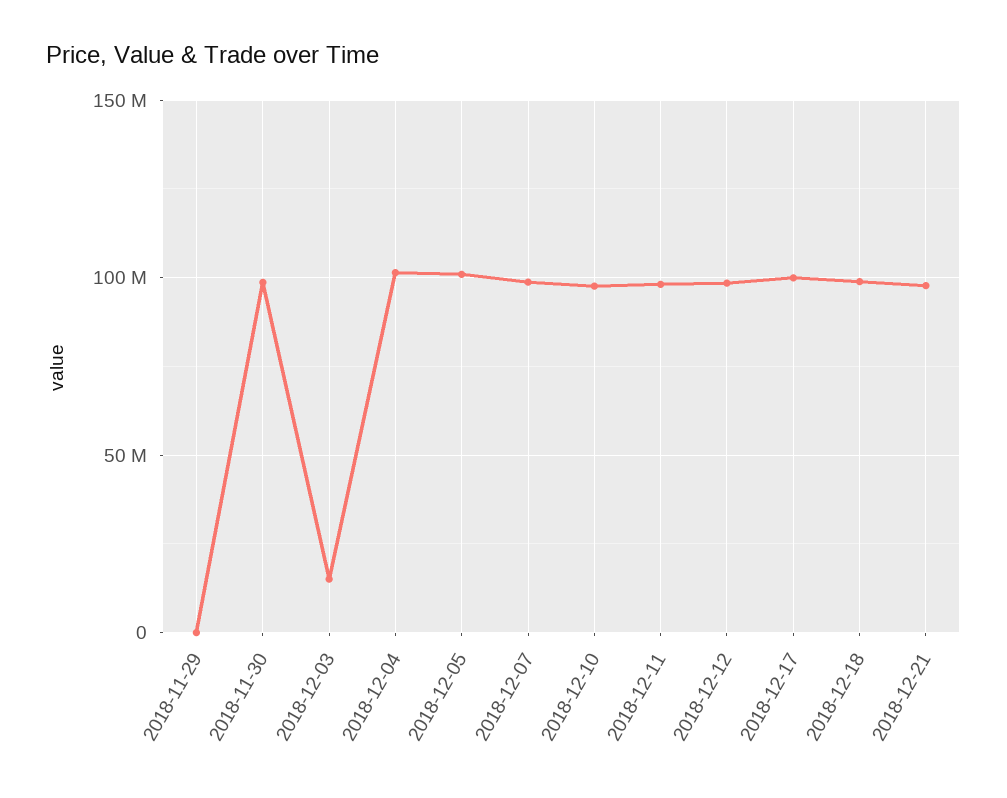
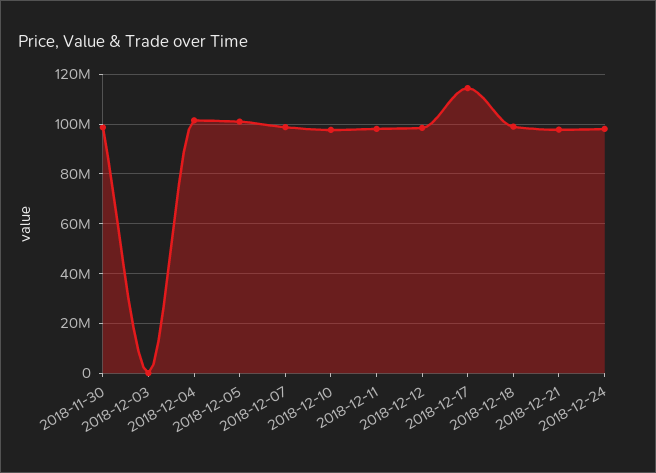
2018-11-29: 0 -> none
2018-12-03: 15000000 -> 0
2018-12-17: 100000000 -> 115000000
2018-12-24: none -> 97500000

